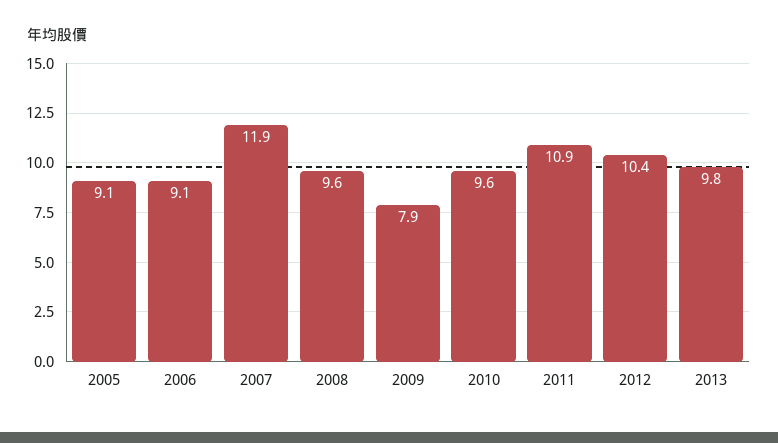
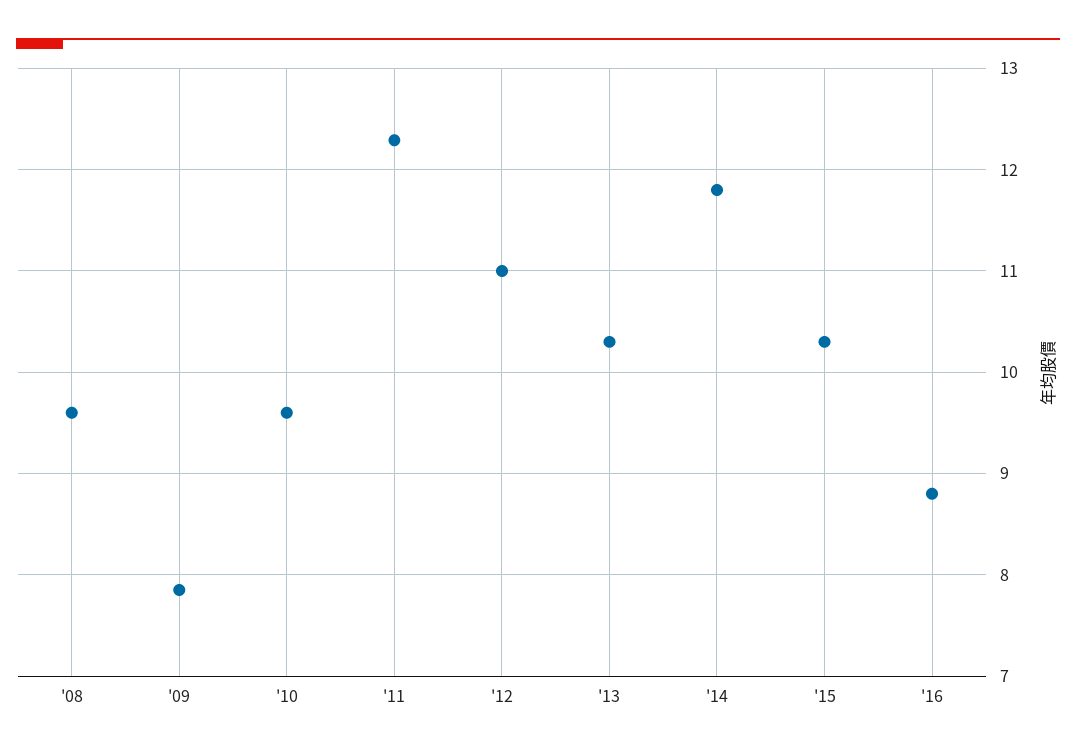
2005: 9.1 -> none
2006: 9.1 -> none
2007: 11.9 -> none
2011: 10.9 -> 12.3
2012: 10.4 -> 11
2013: 9.8 -> 10.3
'14: none -> 11.8
'15: none -> 10.3
'16: none -> 8.8

